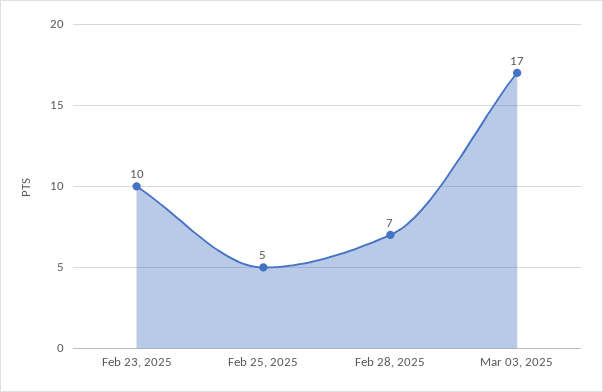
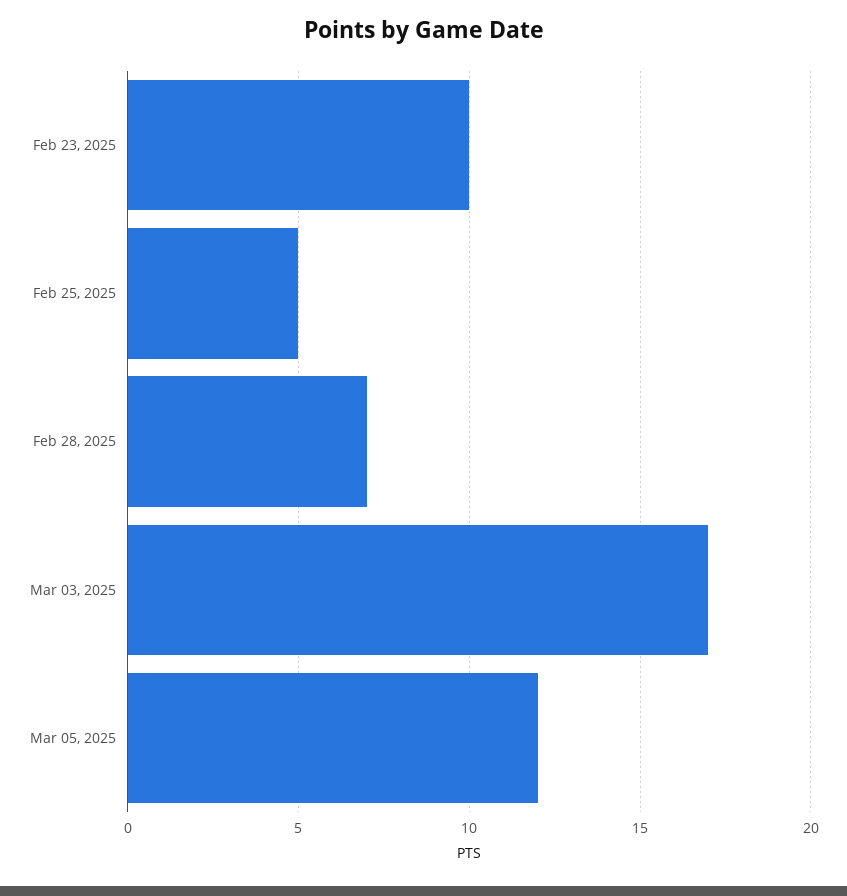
Mar 05, 2025: none -> 12

